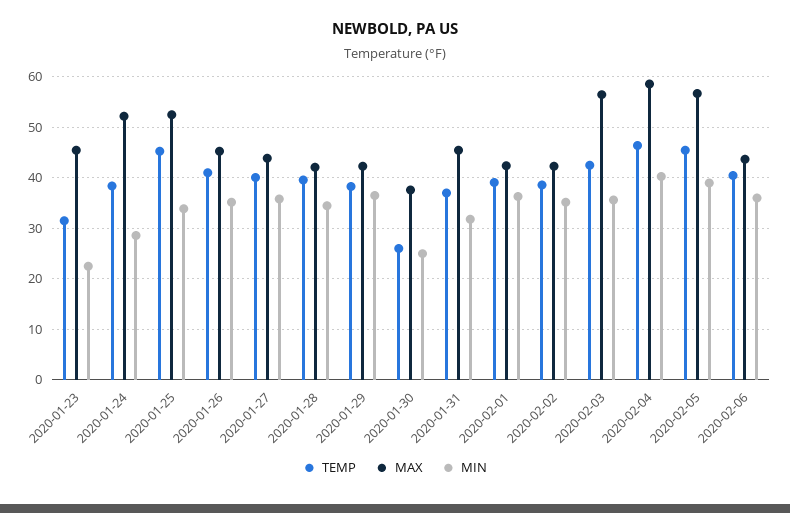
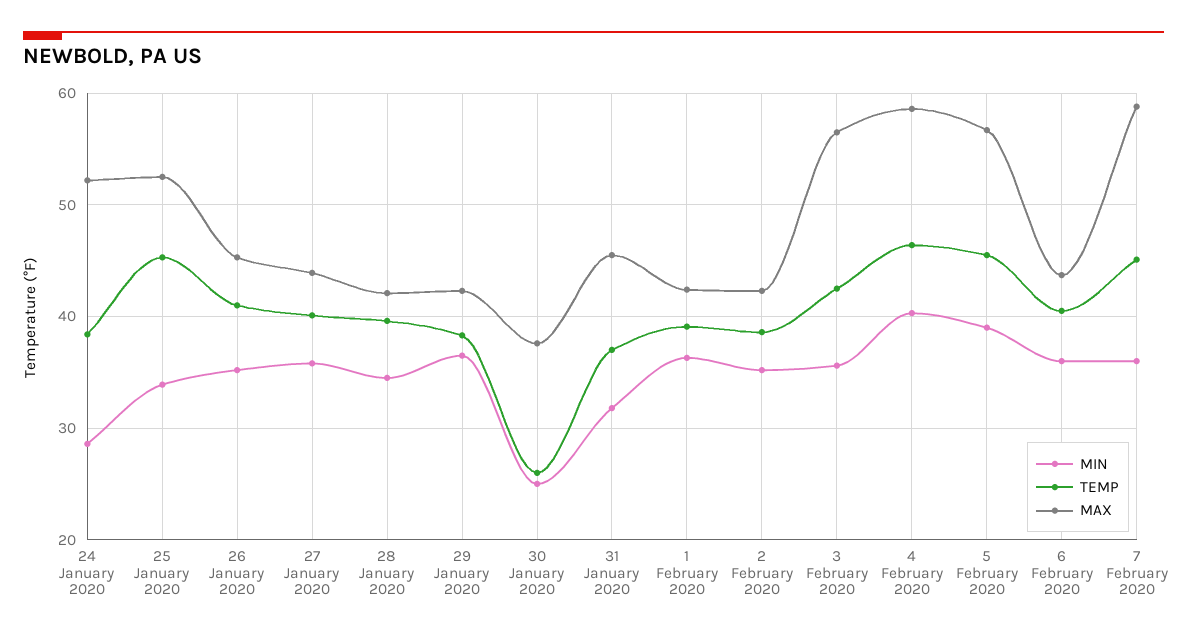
TEMP, 2020-01-23: 32 -> none
MAX, 2020-01-23: 46 -> none
MIN, 2020-01-23: 22 -> none
MIN, 7 February 2020: none -> 36
TEMP, 7 February 2020: none -> 45
MAX, 7 February 2020: none -> 59

